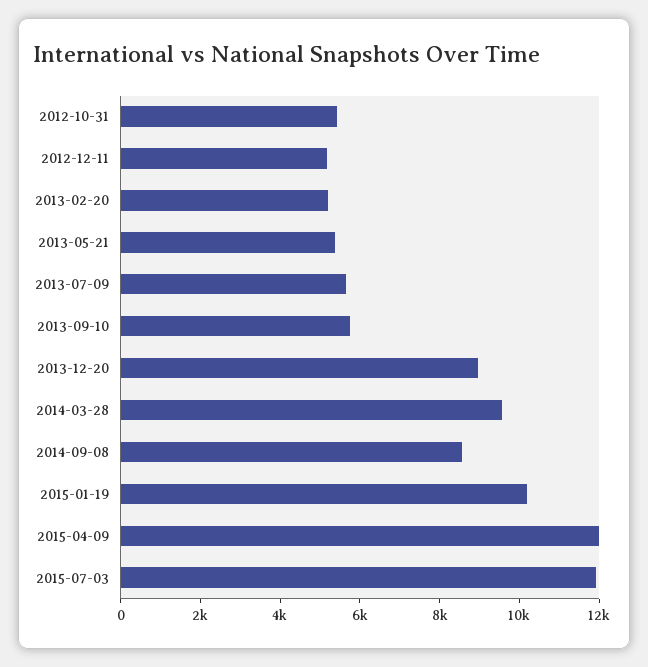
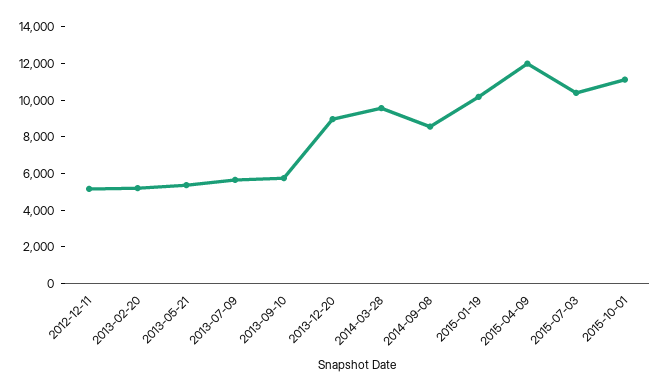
2012-10-31: 5500 -> none
2015-07-03: 12000 -> 10500
2015-10-01: none -> 11000

